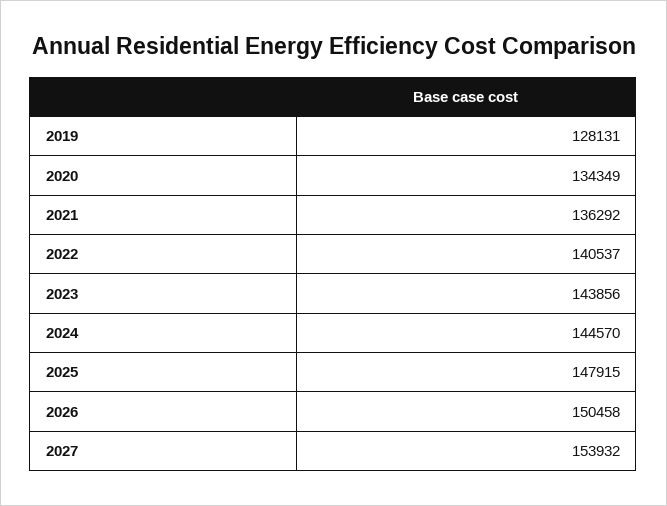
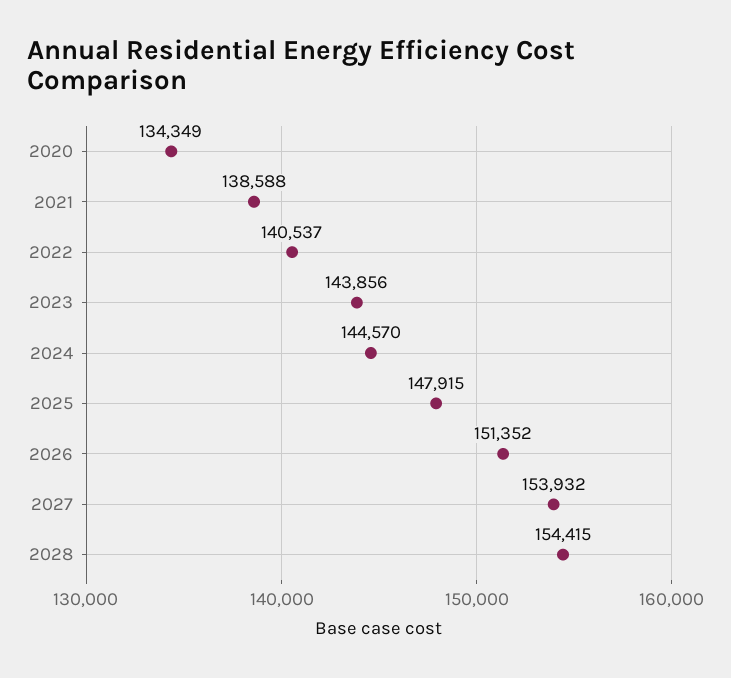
2019: 128131 -> none
2021: 136292 -> 138588
2026: 150458 -> 151352
2028: none -> 154415

